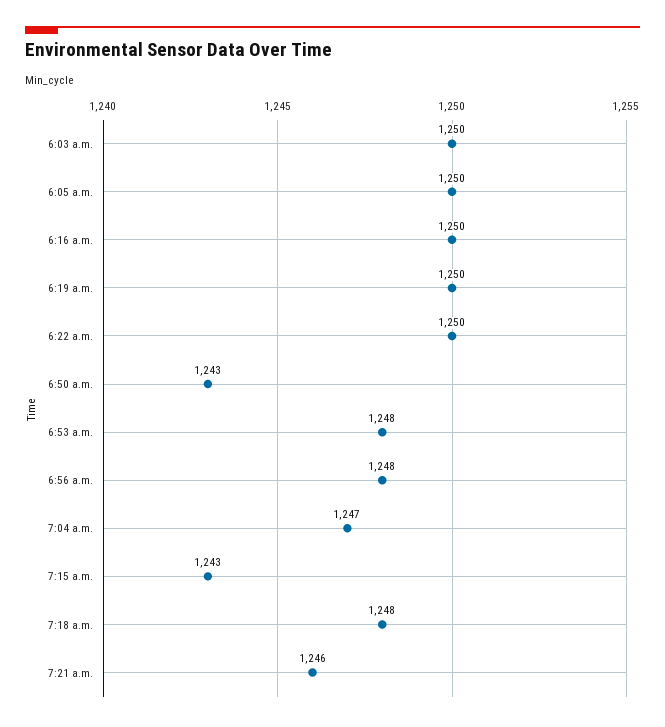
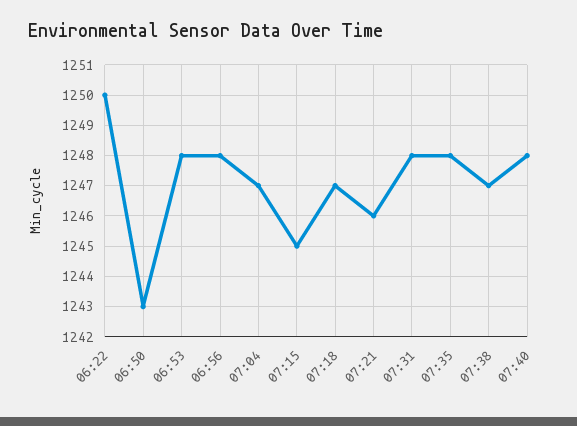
6:03 a.m.: 1250 -> none
6:05 a.m.: 1250 -> none
6:16 a.m.: 1250 -> none
6:19 a.m.: 1250 -> none
7:15 a.m.: 1243 -> 1245
7:18 a.m.: 1248 -> 1247
07:31: none -> 1248
07:35: none -> 1248
07:38: none -> 1247
07:40: none -> 1248

